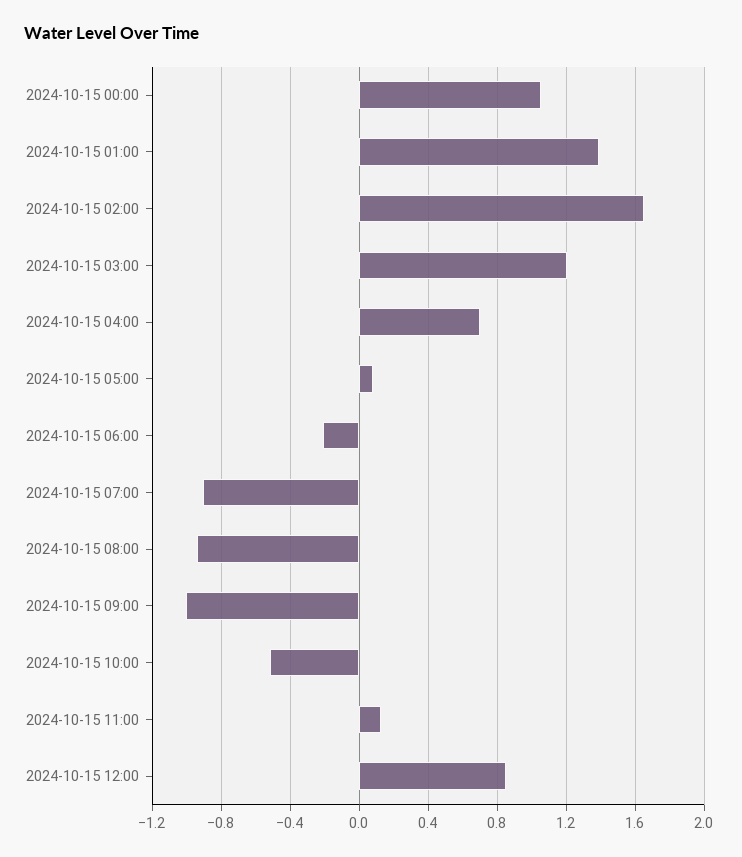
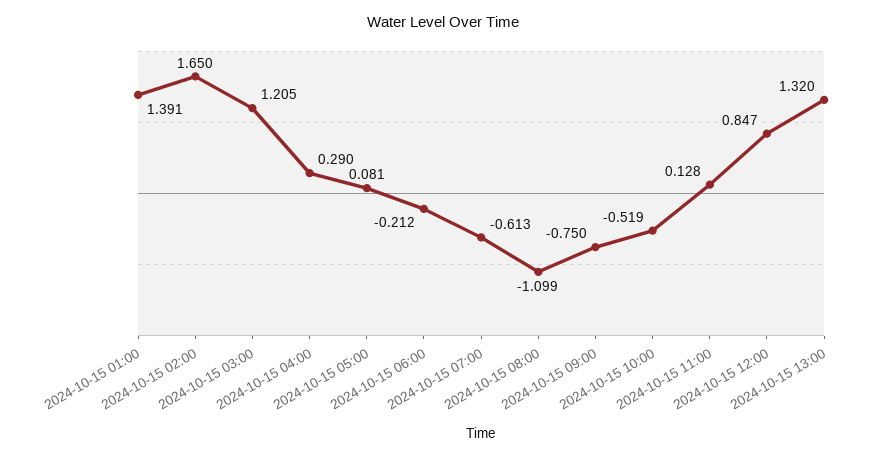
2024-10-15 00:00: 1.05 -> none
2024-10-15 04:00: 0.7 -> 0.29
2024-10-15 07:00: -0.9 -> -0.613
2024-10-15 08:00: -0.95 -> -1.099
2024-10-15 09:00: -1 -> -0.75
2024-10-15 13:00: none -> 1.32

